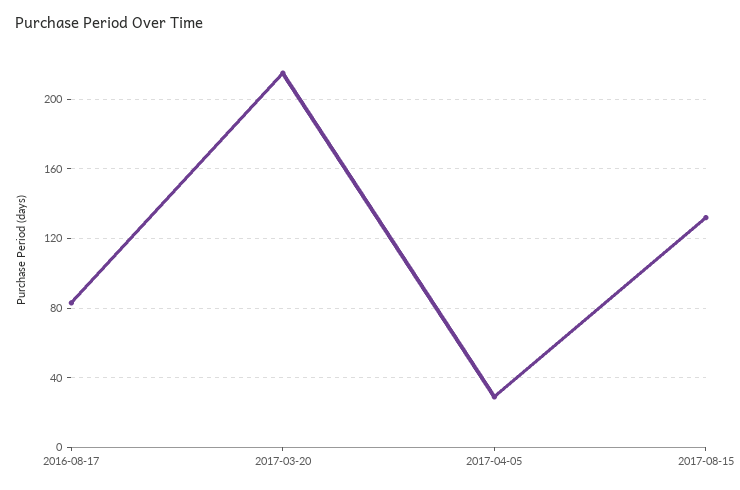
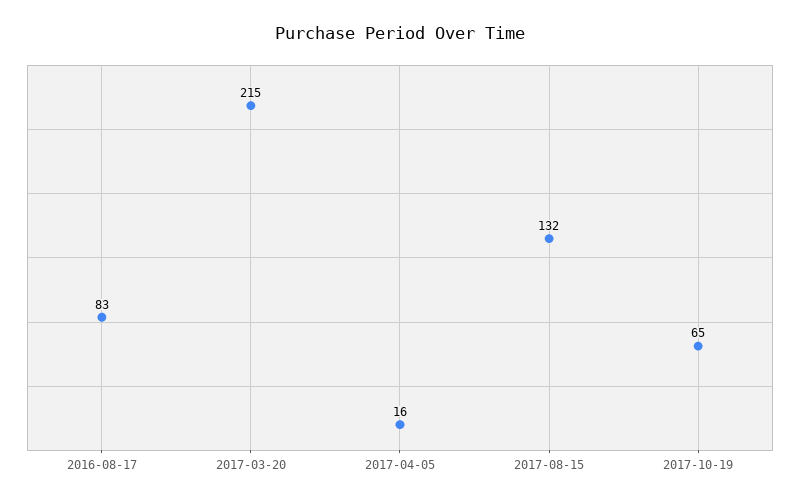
2017-04-05: 30 -> 16
2017-10-19: none -> 65

